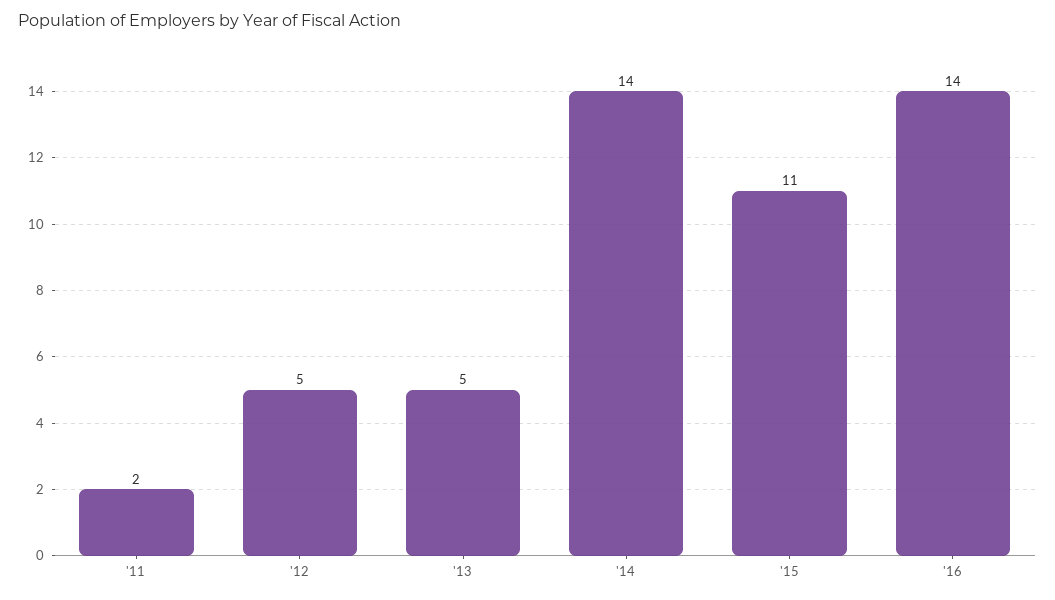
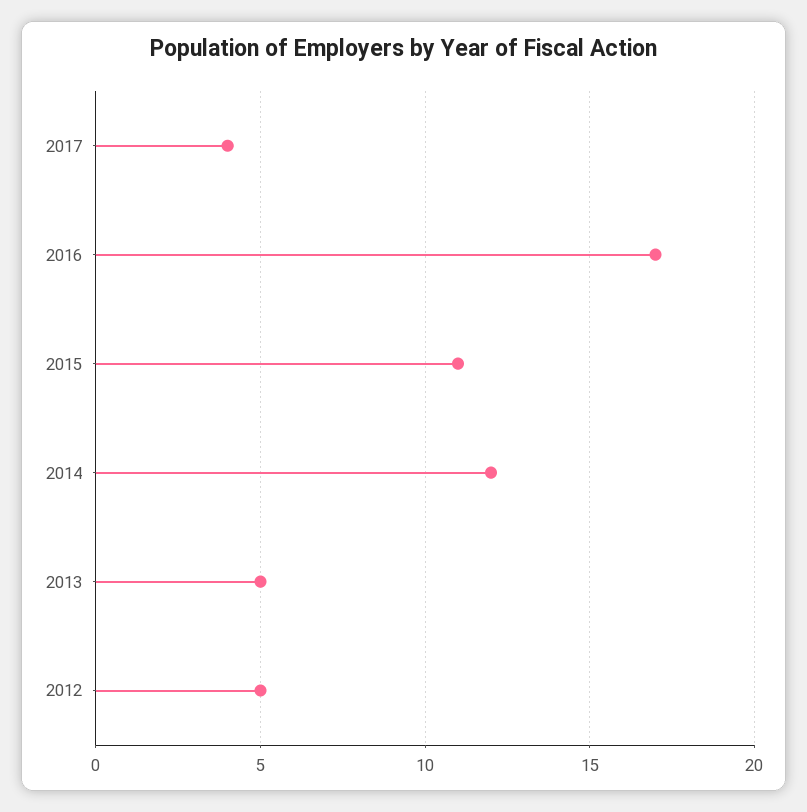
'11: 2 -> none
'14: 14 -> 12
'16: 14 -> 17
2017: none -> 4

